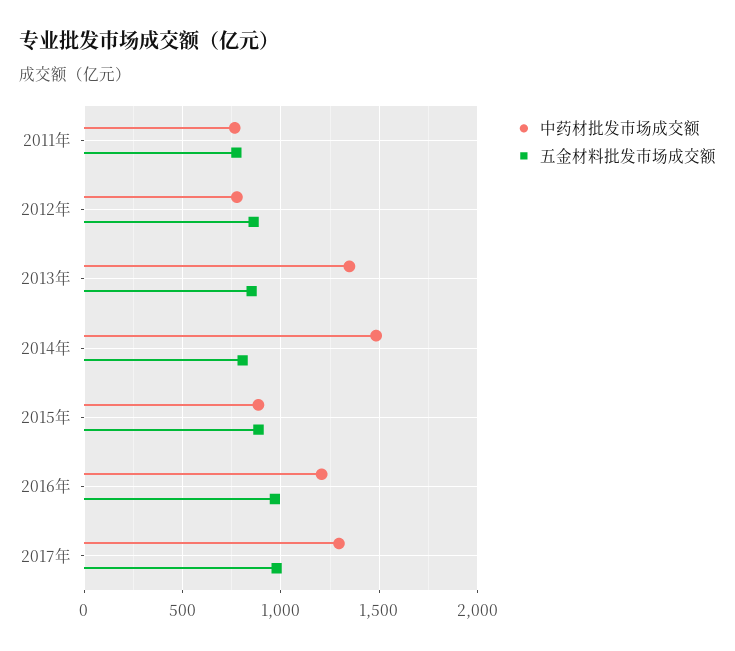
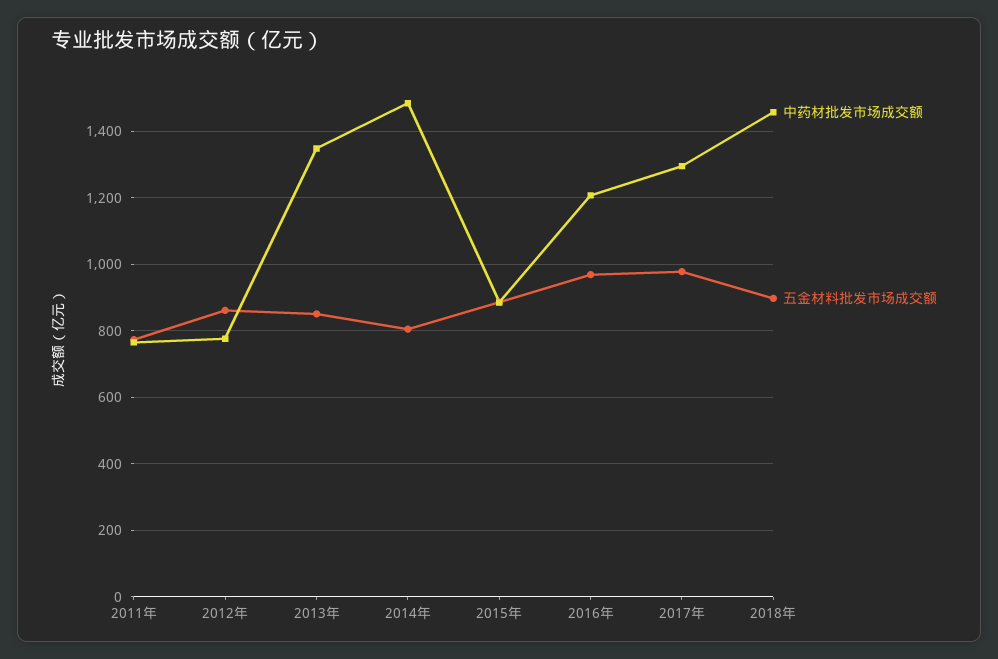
中药材批发市场成交额, 2018年: none -> 1460
五金材料批发市场成交额, 2018年: none -> 900

